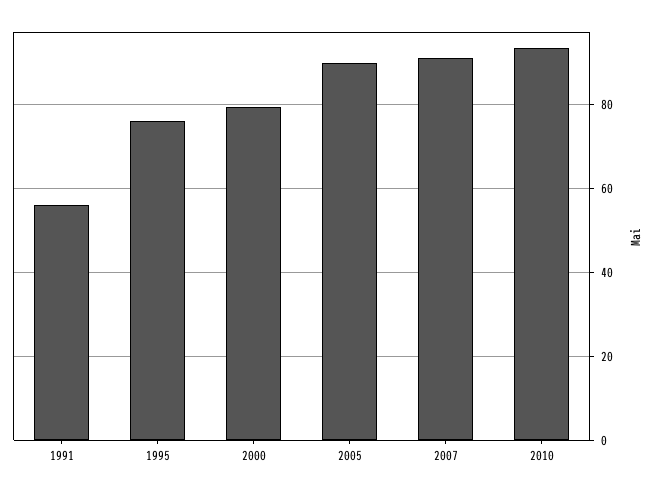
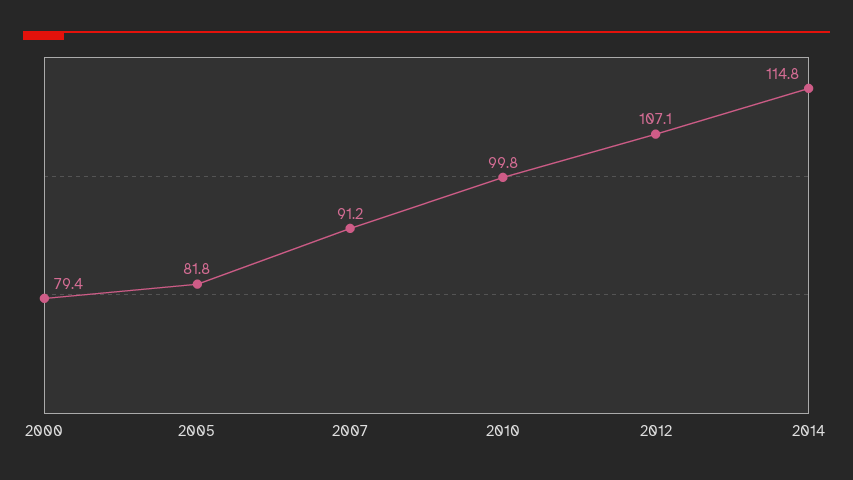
1991: 56 -> none
1995: 76 -> none
2005: 90 -> 81.8
2010: 94 -> 99.8
2012: none -> 107.1
2014: none -> 114.8

